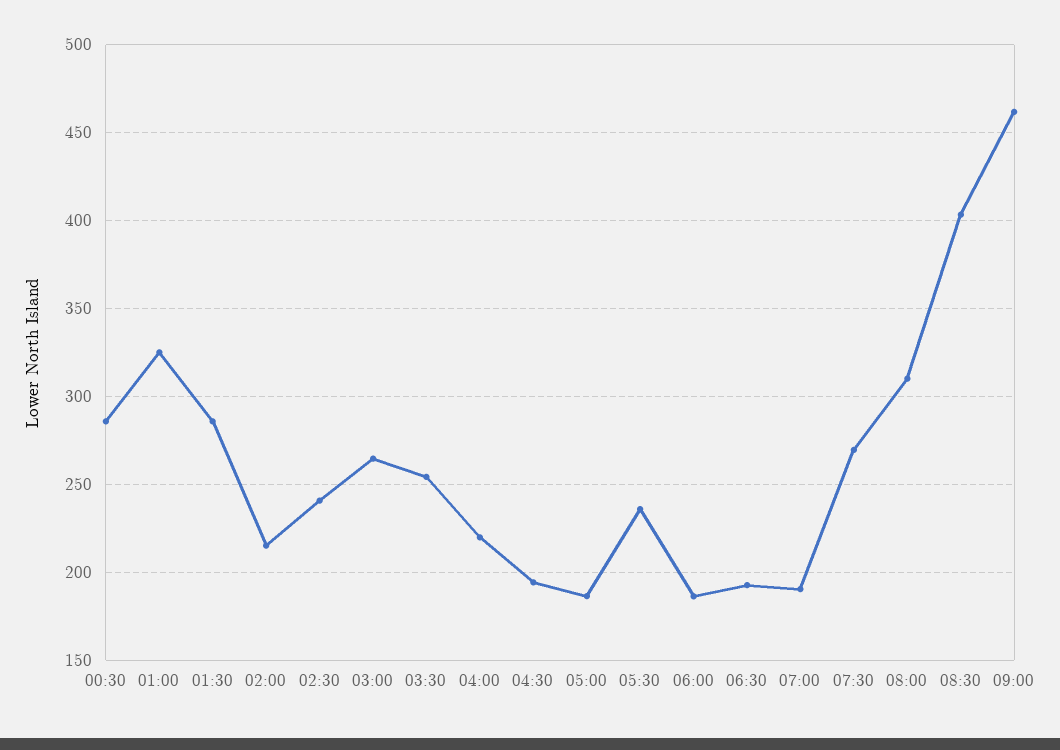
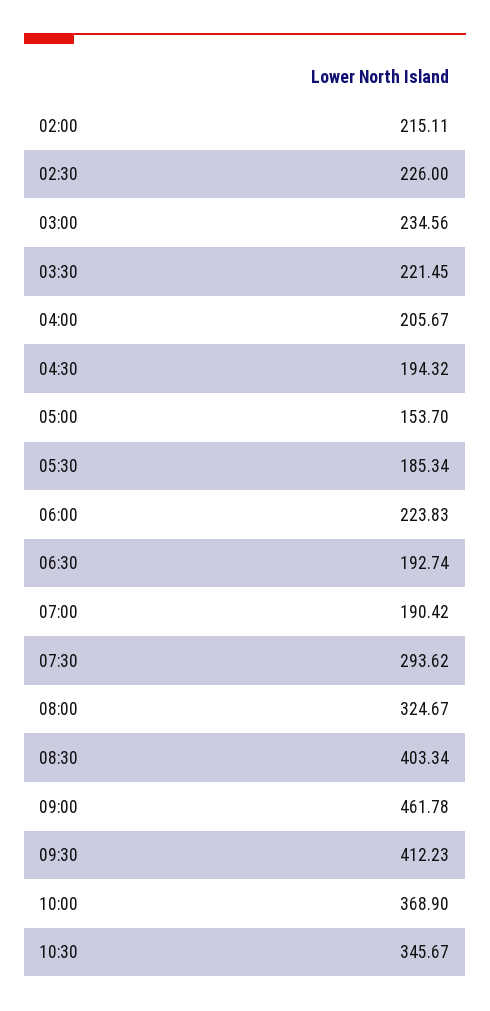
00:30: 285 -> none
01:00: 325 -> none
01:30: 285 -> none
02:30: 240 -> 226
03:00: 265 -> 234.56
03:30: 255 -> 221.45
04:00: 220 -> 205.67
05:00: 185 -> 153.7
05:30: 235 -> 185.34
06:00: 185 -> 223.83
07:30: 270 -> 293.62
08:00: 310 -> 324.67
09:30: none -> 412.23
10:00: none -> 368.9
10:30: none -> 345.67

